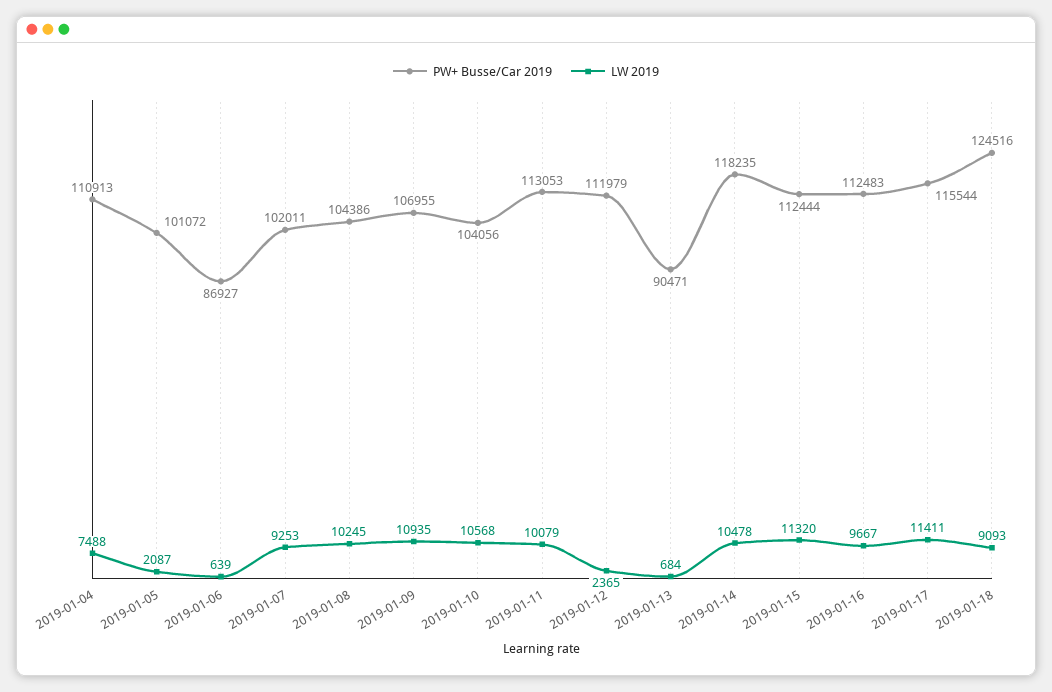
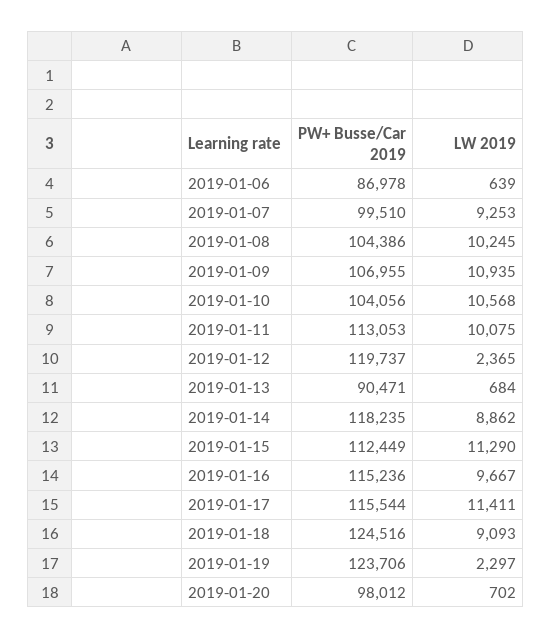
PW+ Busse/Car 2019, 2019-01-04: 110913 -> none
LW 2019, 2019-01-04: 7488 -> none
PW+ Busse/Car 2019, 2019-01-05: 101072 -> none
LW 2019, 2019-01-05: 2087 -> none
PW+ Busse/Car 2019, 2019-01-06: 86927 -> 86978
PW+ Busse/Car 2019, 2019-01-07: 102011 -> 99510
LW 2019, 2019-01-11: 10079 -> 10075
PW+ Busse/Car 2019, 2019-01-12: 111979 -> 119737
LW 2019, 2019-01-14: 10478 -> 8862
PW+ Busse/Car 2019, 2019-01-15: 112444 -> 112449
LW 2019, 2019-01-15: 11320 -> 11290
PW+ Busse/Car 2019, 2019-01-16: 112483 -> 115236
PW+ Busse/Car 2019, 2019-01-19: none -> 123706
LW 2019, 2019-01-19: none -> 2297
PW+ Busse/Car 2019, 2019-01-20: none -> 98012
LW 2019, 2019-01-20: none -> 702

